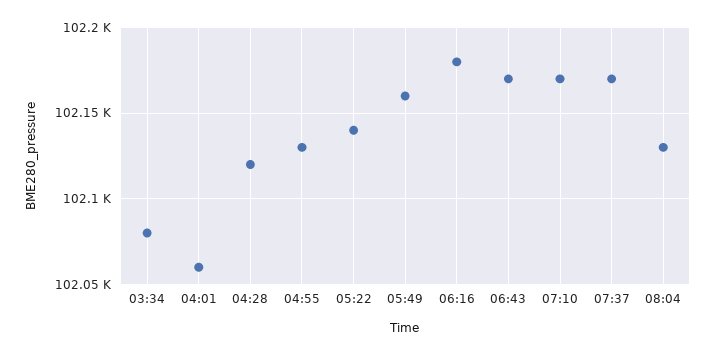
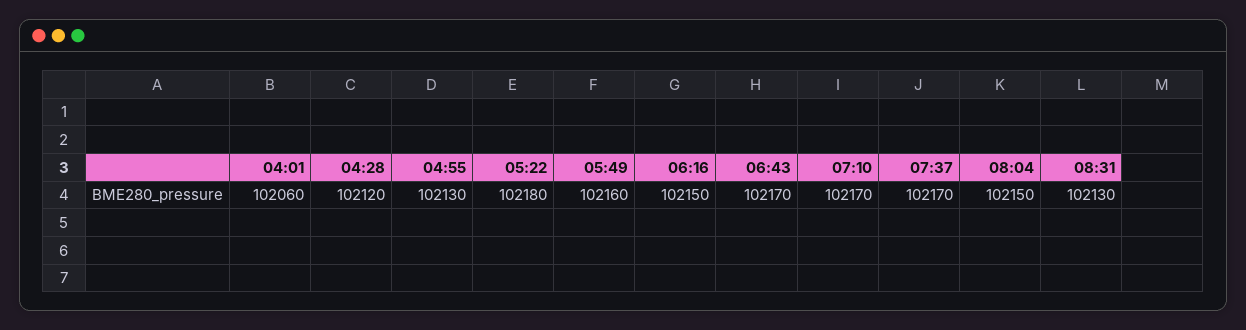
03:34: 102080 -> none
05:22: 102140 -> 102180
06:16: 102180 -> 102150
08:04: 102130 -> 102150
08:31: none -> 102130

